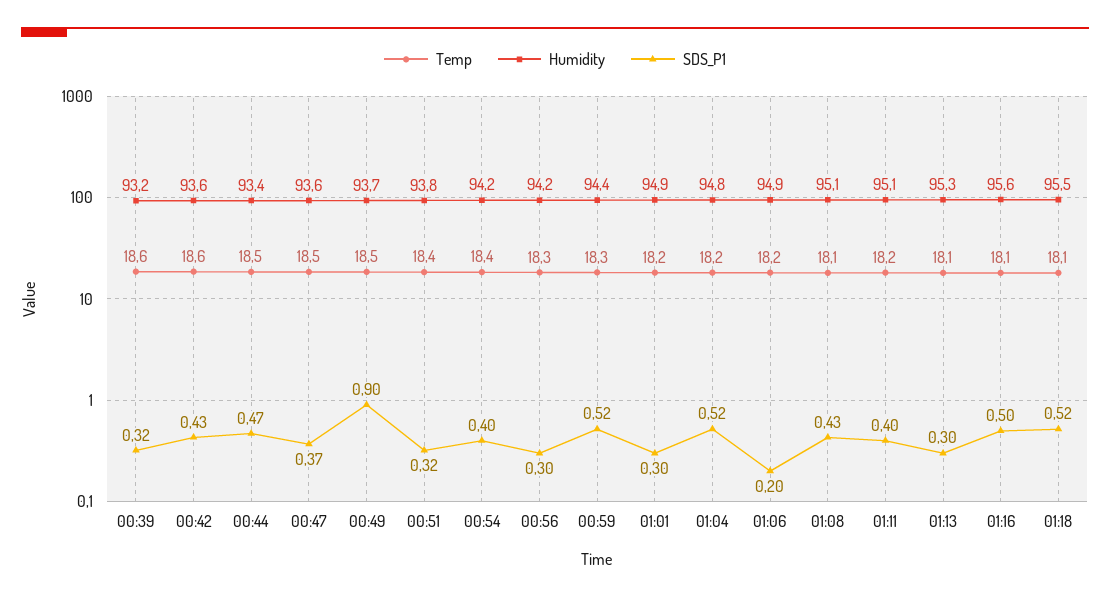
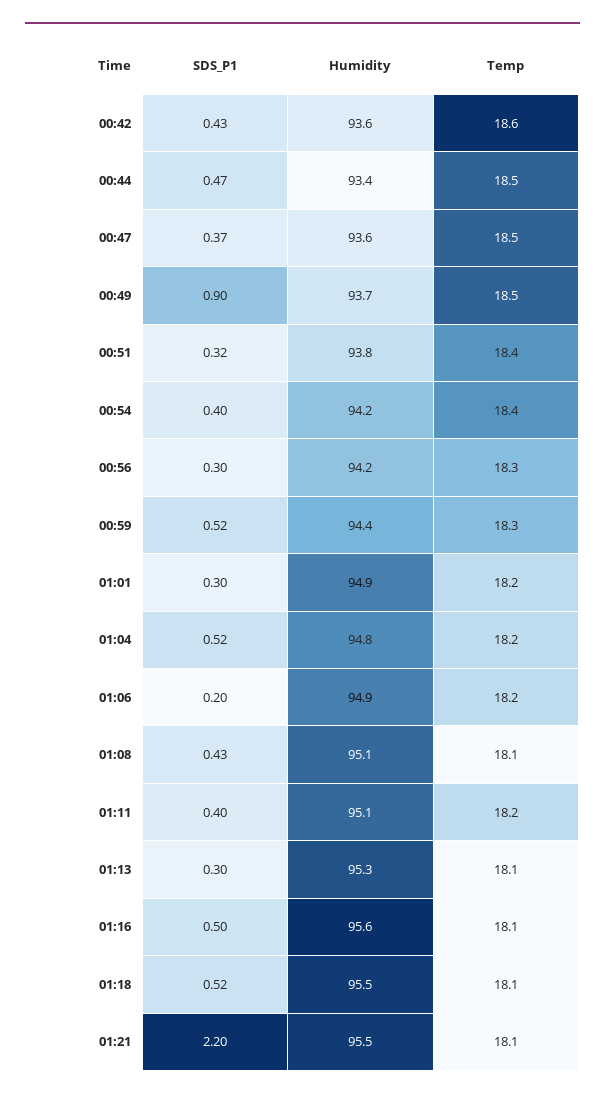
Temp, 00:39: 18.6 -> none
Humidity, 00:39: 93.2 -> none
SDS_P1, 00:39: 0.32 -> none
SDS_P1, 01:21: none -> 2.2
Humidity, 01:21: none -> 95.5
Temp, 01:21: none -> 18.1

